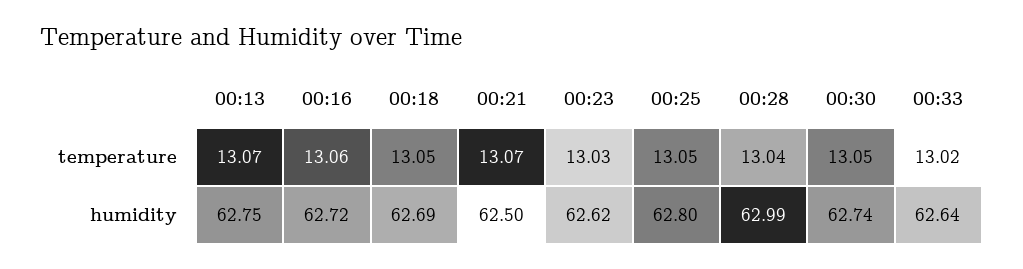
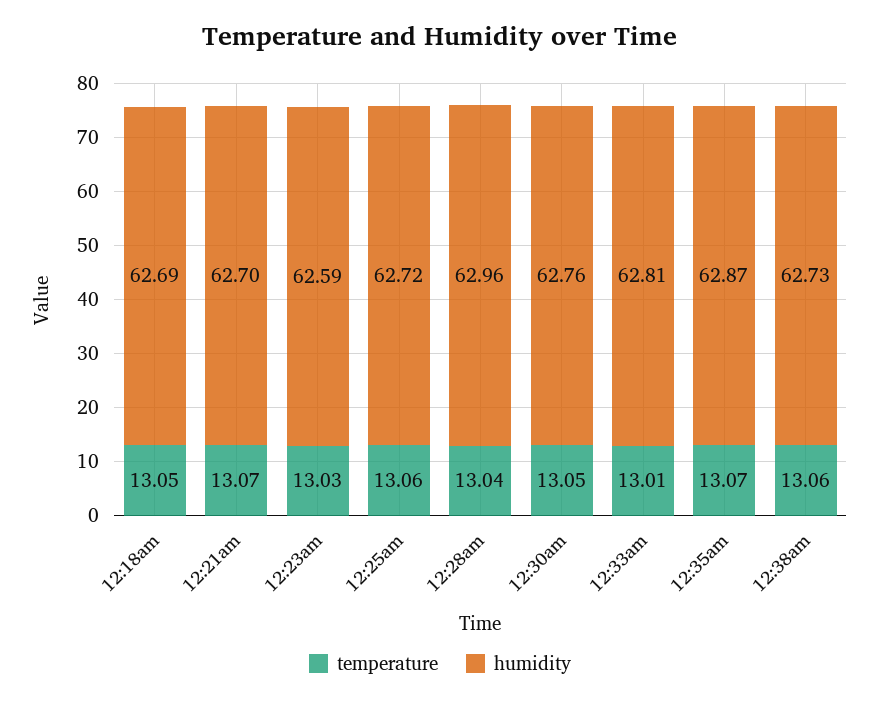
temperature, 00:13: 13.07 -> none
temperature, 00:16: 13.06 -> none
temperature, 00:25: 13.05 -> 13.06
temperature, 00:33: 13.02 -> 13.01
humidity, 00:13: 62.75 -> none
humidity, 00:16: 62.72 -> none
humidity, 00:21: 62.5 -> 62.7
humidity, 00:23: 62.62 -> 62.59
humidity, 00:25: 62.8 -> 62.72
humidity, 00:28: 62.99 -> 62.96
humidity, 00:30: 62.74 -> 62.76
humidity, 00:33: 62.64 -> 62.81
temperature, 12:35am: none -> 13.07
humidity, 12:35am: none -> 62.87
temperature, 12:38am: none -> 13.06
humidity, 12:38am: none -> 62.73

